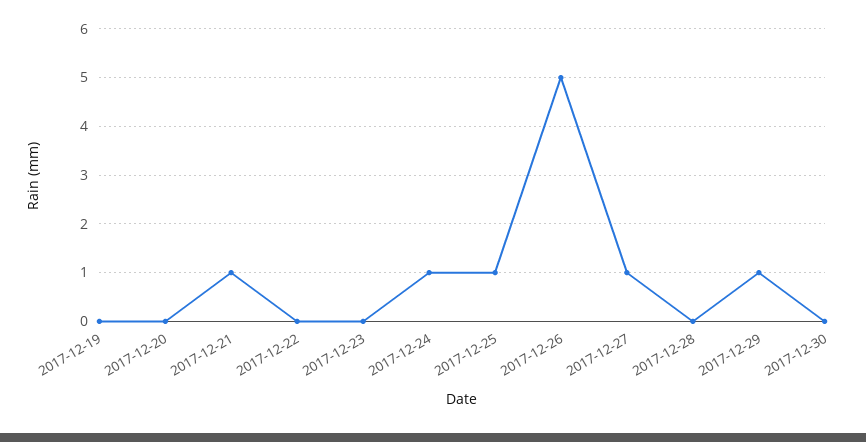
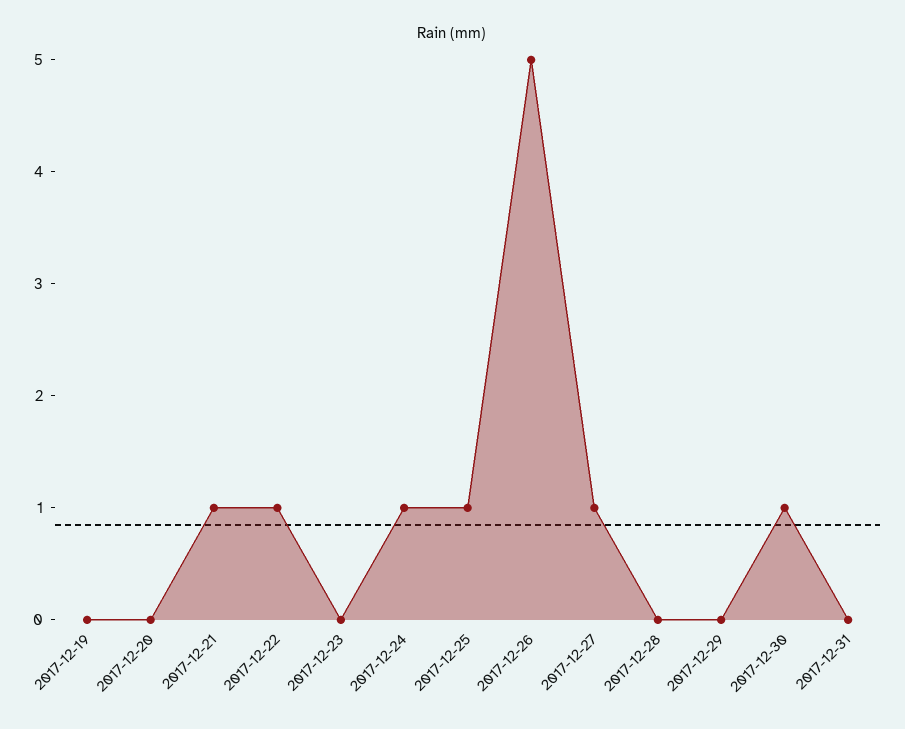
2017-12-22: 0 -> 1
2017-12-29: 1 -> 0
2017-12-30: 0 -> 1
2017-12-31: none -> 0

